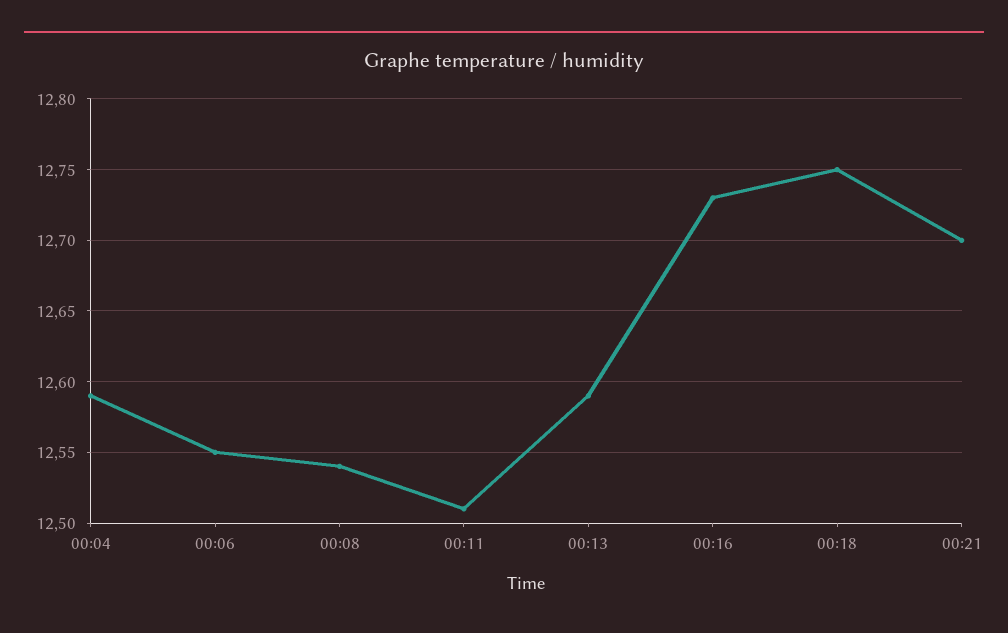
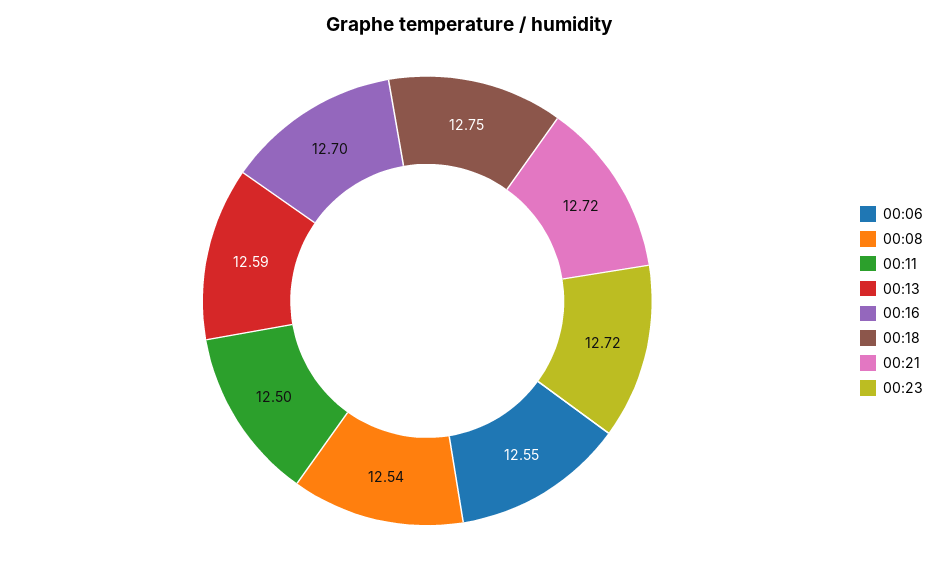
00:04: 12.59 -> none
00:11: 12.51 -> 12.5
00:16: 12.73 -> 12.7
00:21: 12.7 -> 12.72
00:23: none -> 12.72

